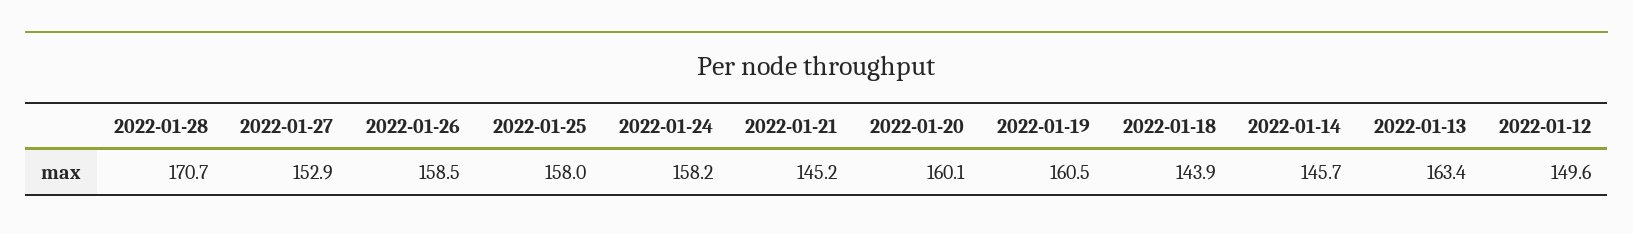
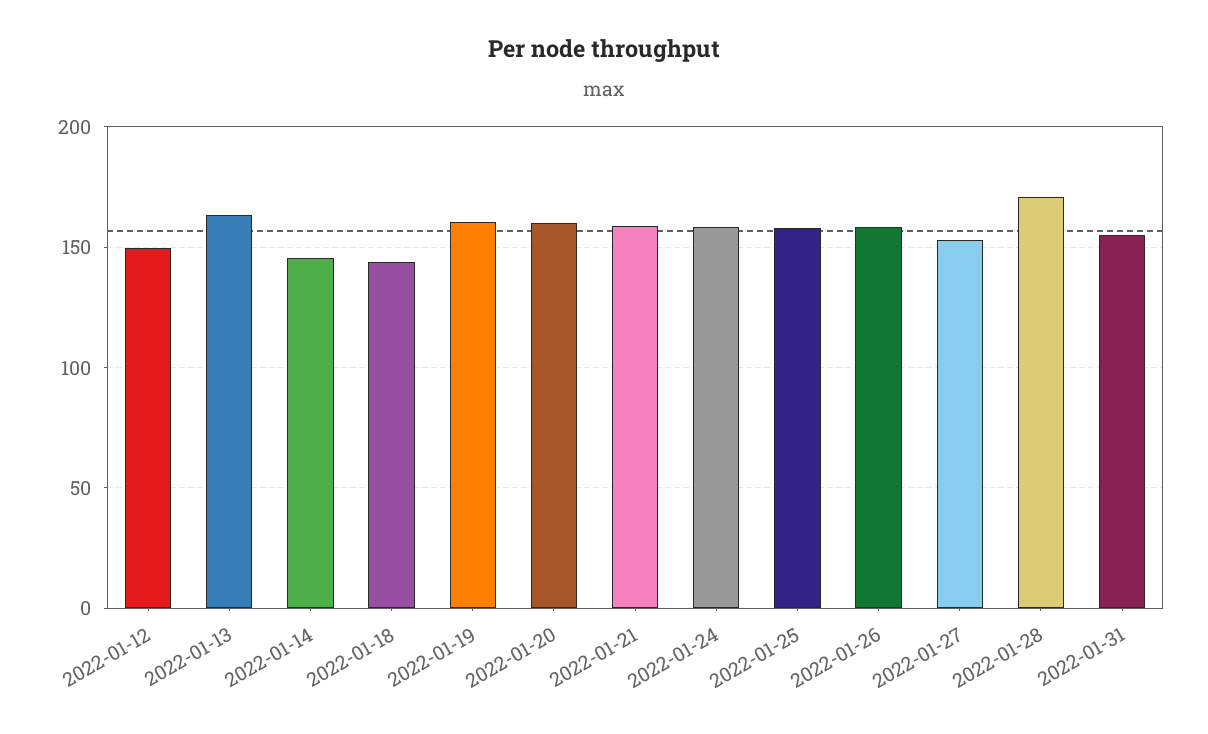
2022-01-21: 145.2 -> 160
2022-01-31: none -> 155

